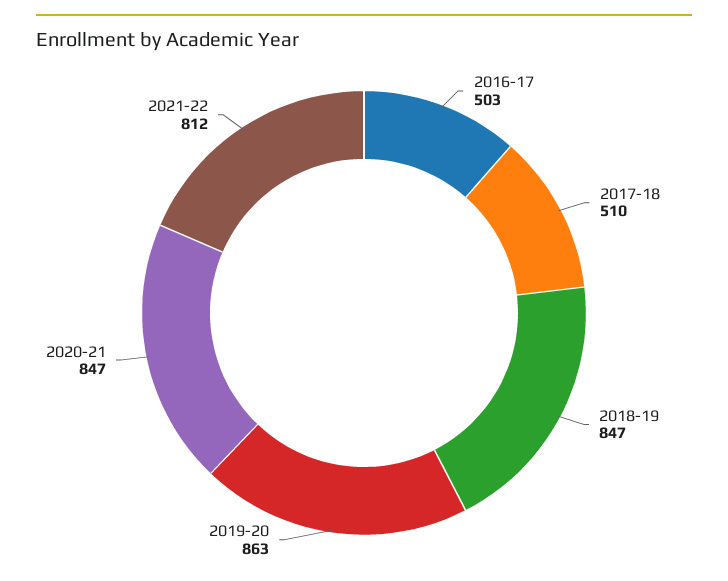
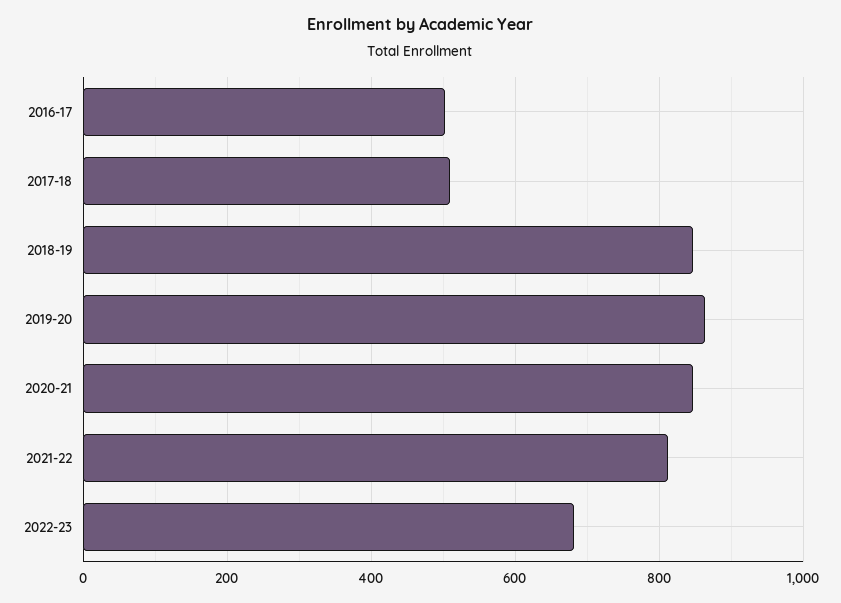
2022-23: none -> 680

